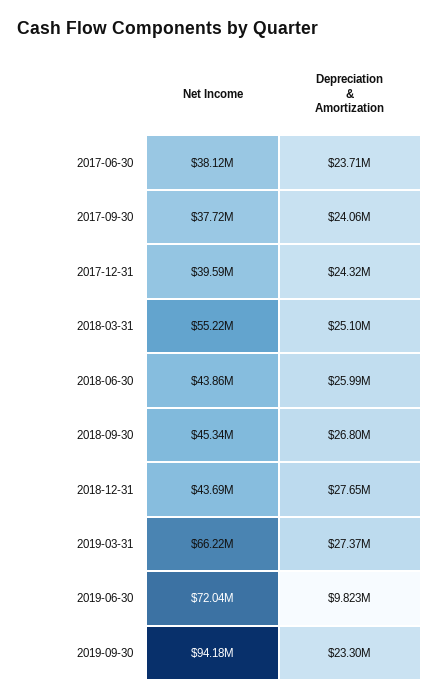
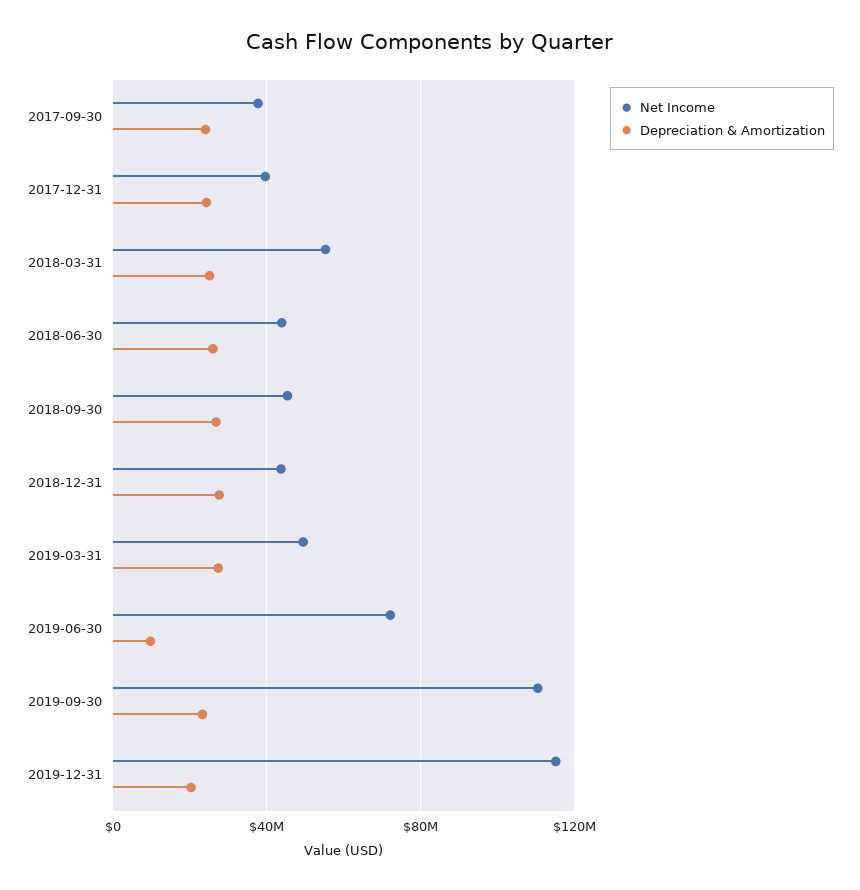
Net Income, 2017-06-30: 38120000 -> none
Depreciation & Amortization, 2017-06-30: 23710000 -> none
Net Income, 2019-03-31: 66220000 -> 50000000
Net Income, 2019-09-30: 94180000 -> 110000000
Net Income, 2019-12-31: none -> 115000000
Depreciation & Amortization, 2019-12-31: none -> 20000000

